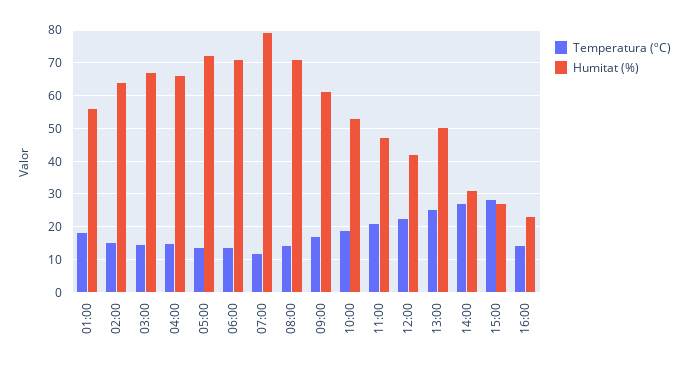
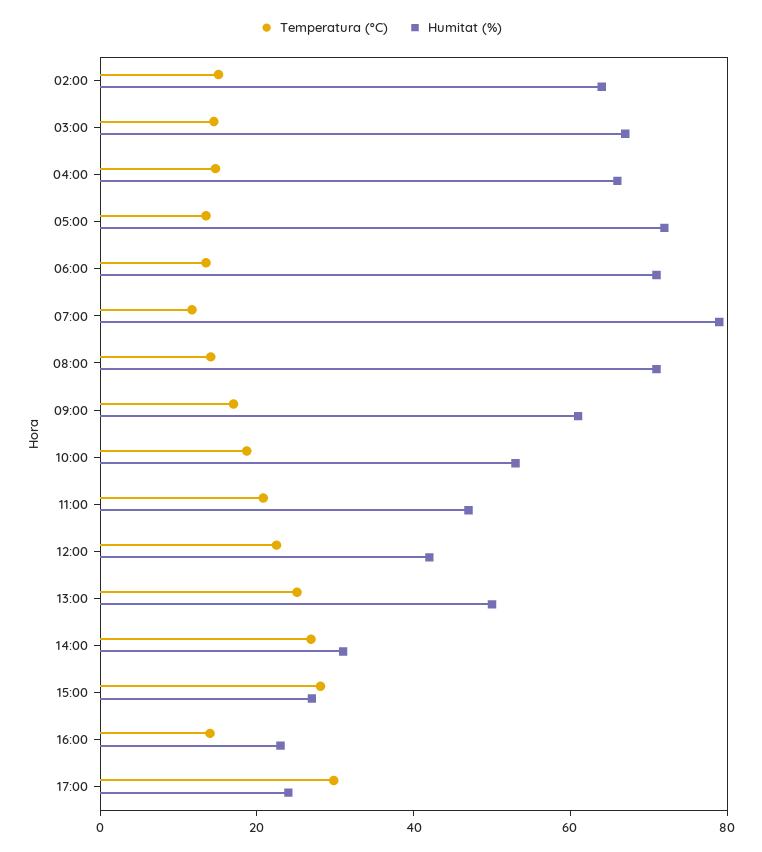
Temperatura (ºC), 01:00: 18 -> none
Humitat (%), 01:00: 56 -> none
Temperatura (ºC), 17:00: none -> 30
Humitat (%), 17:00: none -> 25

